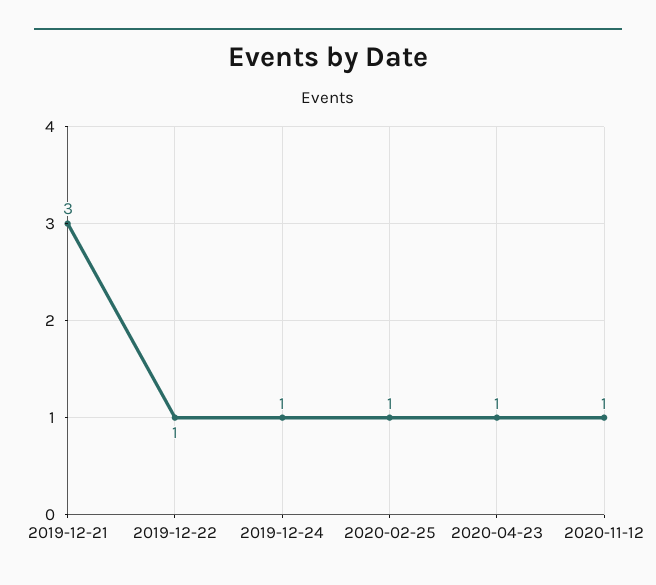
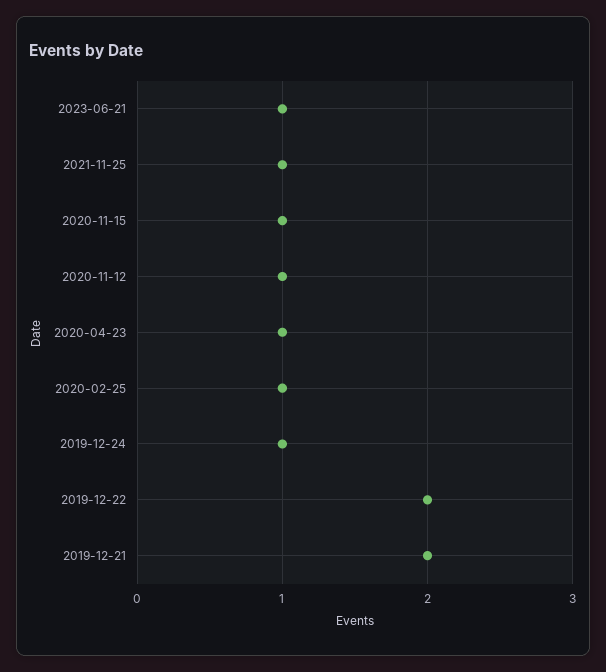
2019-12-21: 3 -> 2
2019-12-22: 1 -> 2
2023-06-21: none -> 1
2021-11-25: none -> 1
2020-11-15: none -> 1

